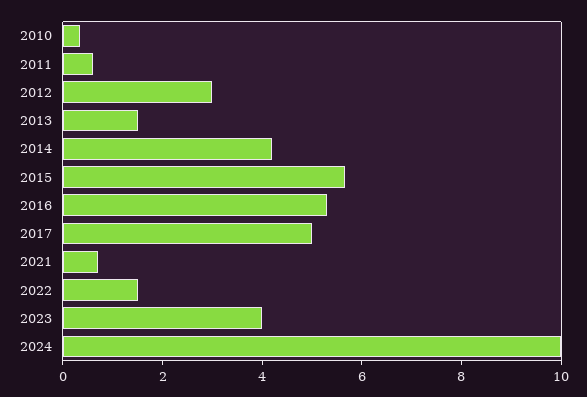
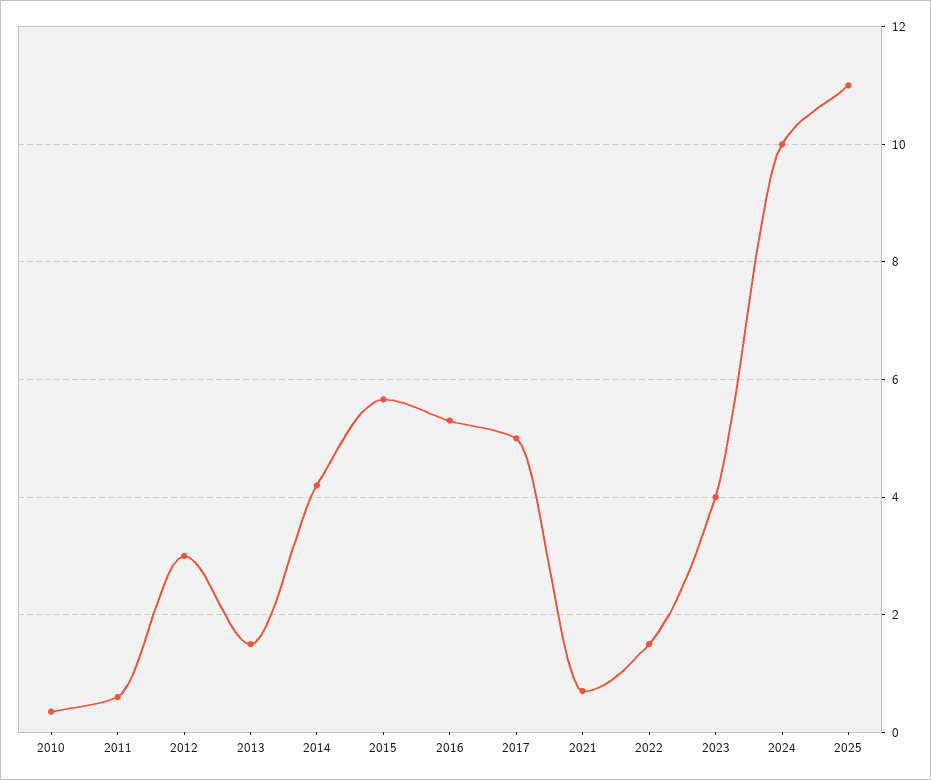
2025: none -> 11

